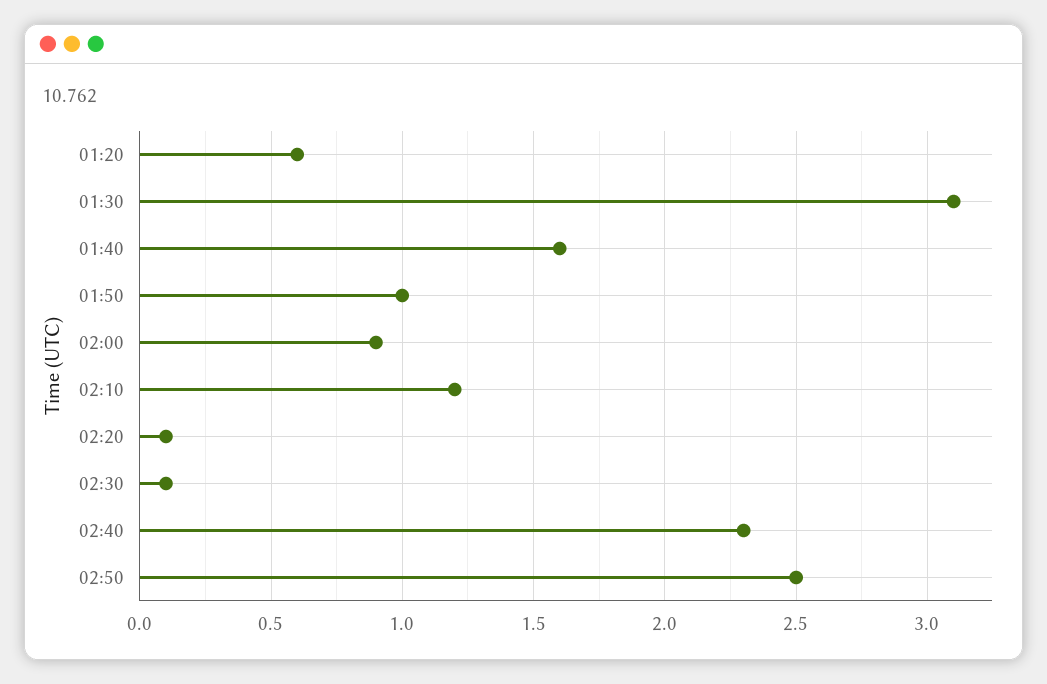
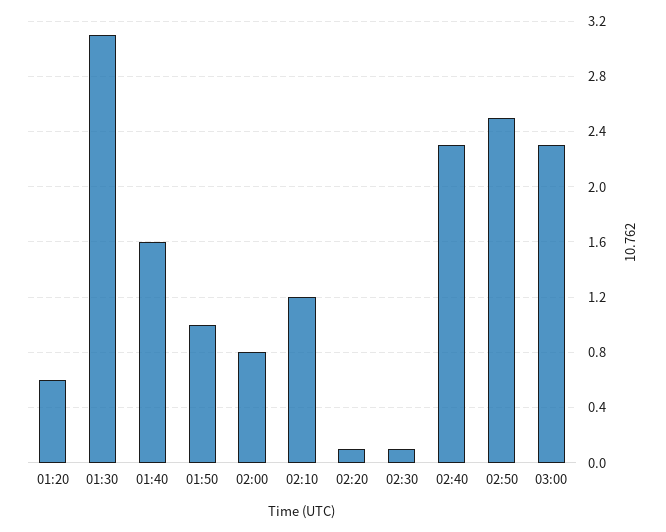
02:00: 0.9 -> 0.8
03:00: none -> 2.3

